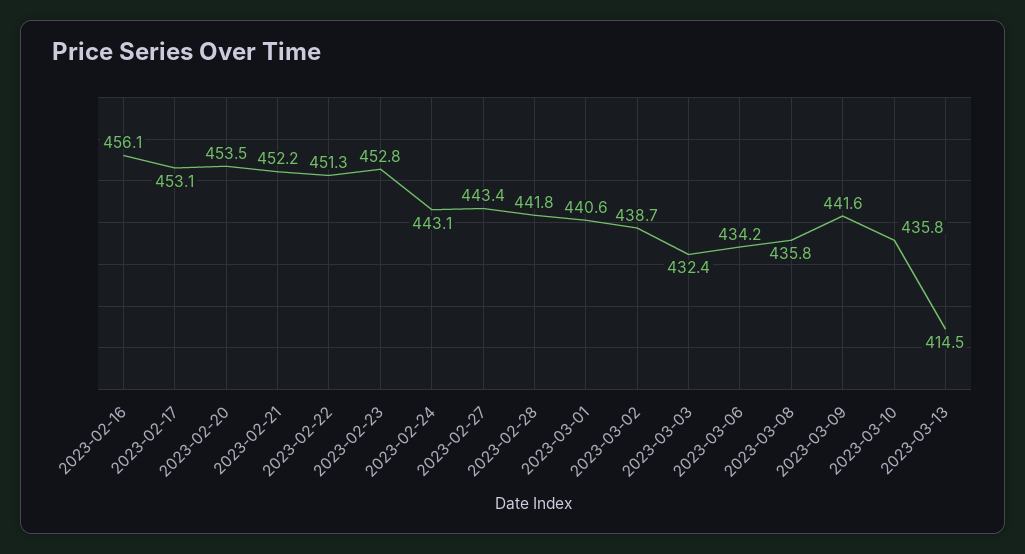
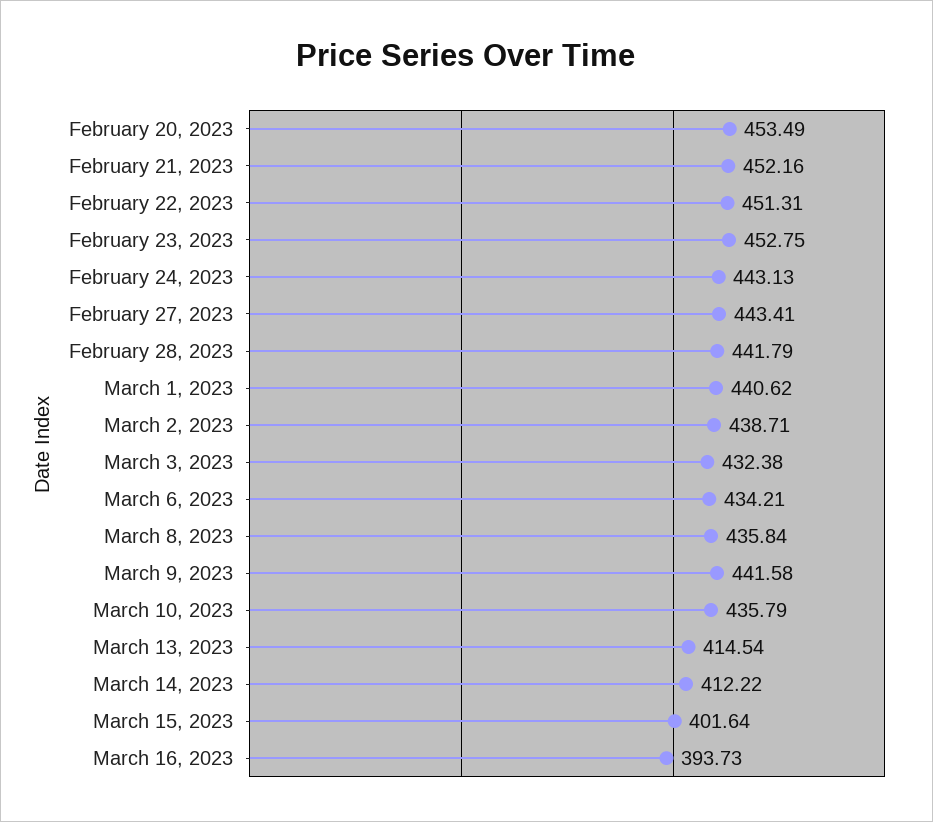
2023-02-16: 456.1 -> none
2023-02-17: 453.1 -> none
March 14, 2023: none -> 412.22
March 15, 2023: none -> 401.64
March 16, 2023: none -> 393.73

